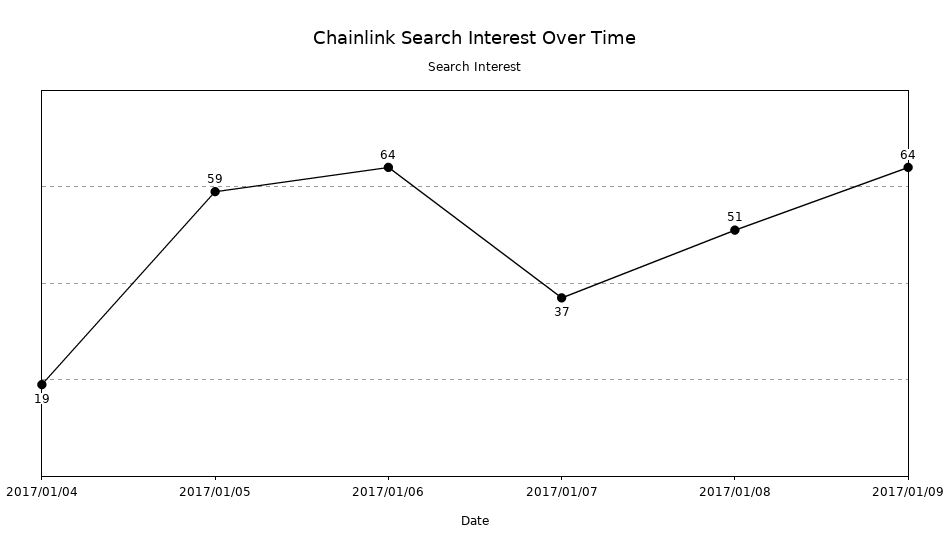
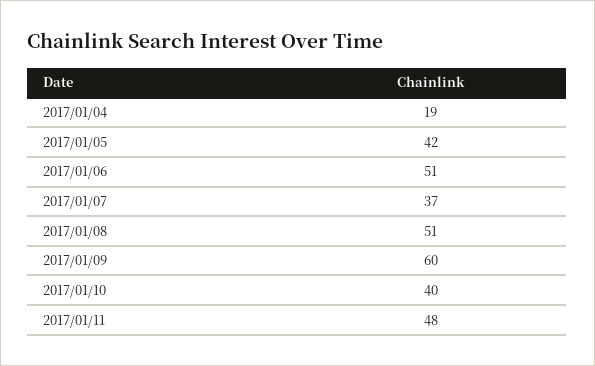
2017/01/05: 59 -> 42
2017/01/06: 64 -> 51
2017/01/09: 64 -> 60
2017/01/10: none -> 40
2017/01/11: none -> 48

